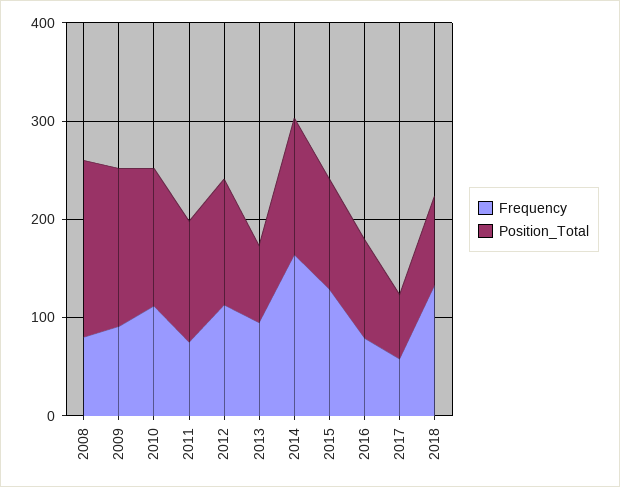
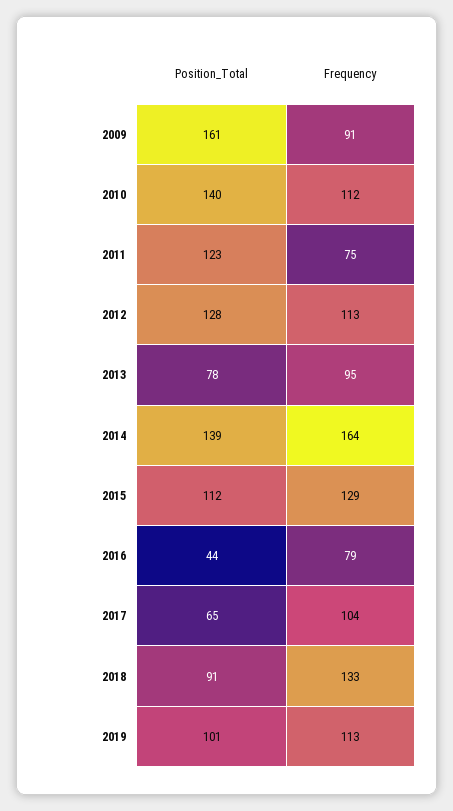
Frequency, 2008: 80 -> none
Position_Total, 2008: 180 -> none
Position_Total, 2016: 100 -> 44
Frequency, 2017: 60 -> 104
Position_Total, 2019: none -> 101
Frequency, 2019: none -> 113

